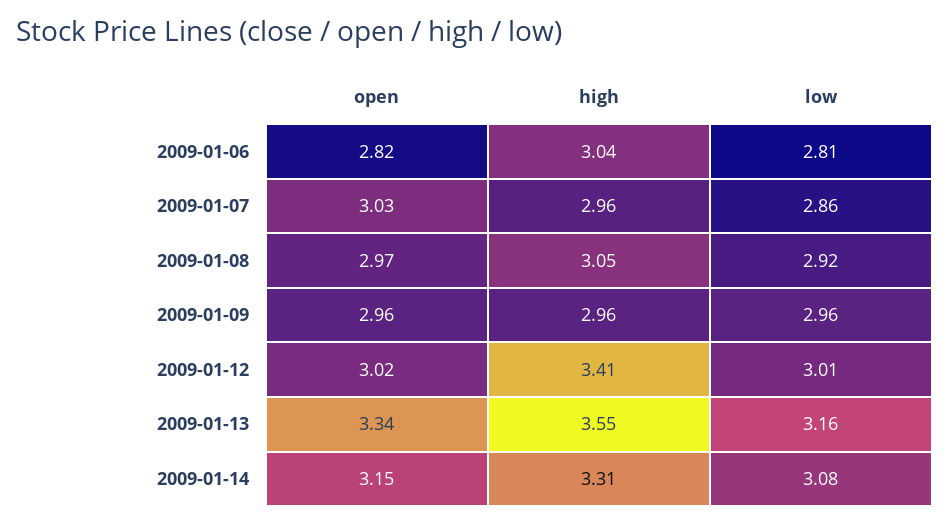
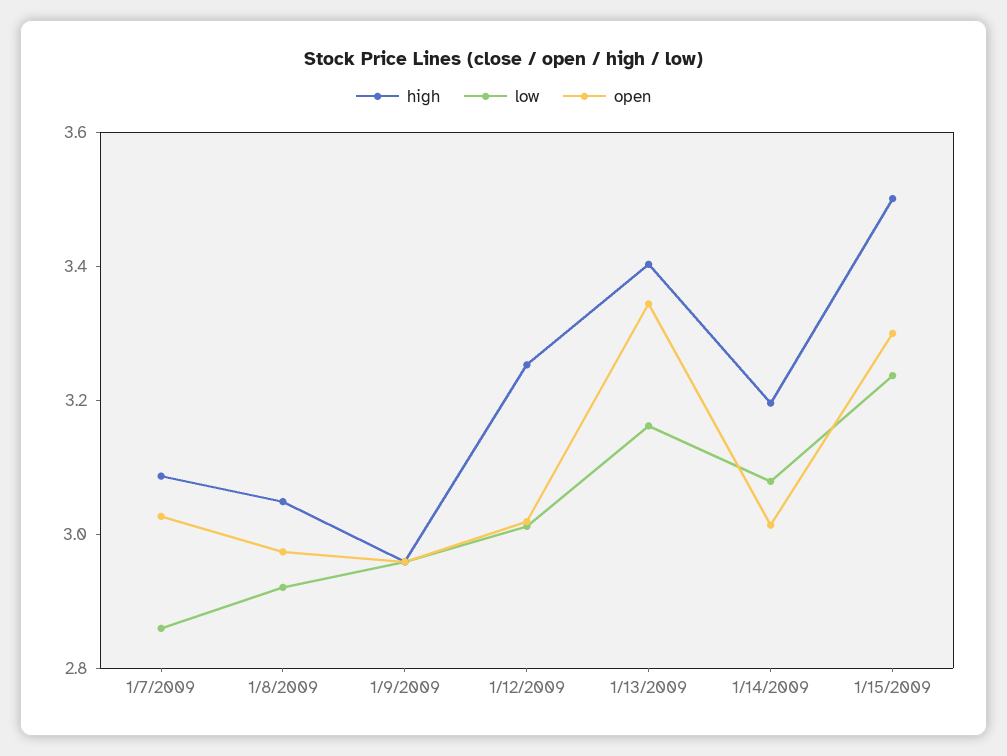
open, 2009-01-06: 2.82 -> none
high, 2009-01-06: 3.04 -> none
low, 2009-01-06: 2.81 -> none
high, 2009-01-07: 2.96 -> 3.1
high, 2009-01-12: 3.41 -> 3.25
high, 2009-01-13: 3.55 -> 3.4
open, 2009-01-14: 3.15 -> 3
high, 2009-01-14: 3.31 -> 3.2
high, 1/15/2009: none -> 3.5
low, 1/15/2009: none -> 3.25
open, 1/15/2009: none -> 3.3

